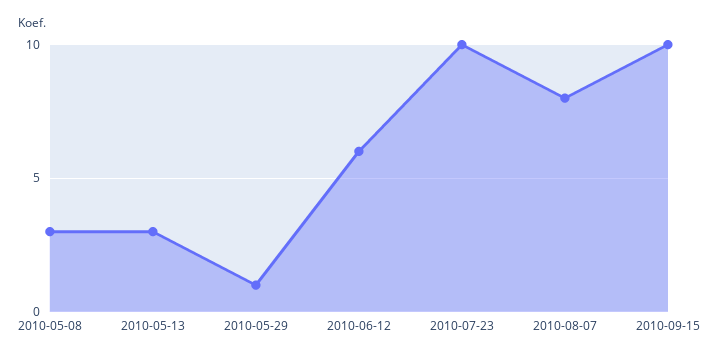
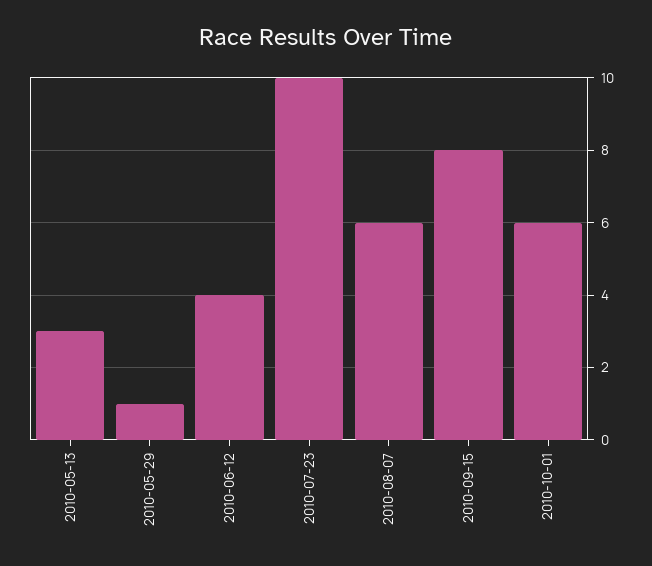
2010-05-08: 3 -> none
2010-06-12: 6 -> 4
2010-08-07: 8 -> 6
2010-09-15: 10 -> 8
2010-10-01: none -> 6

